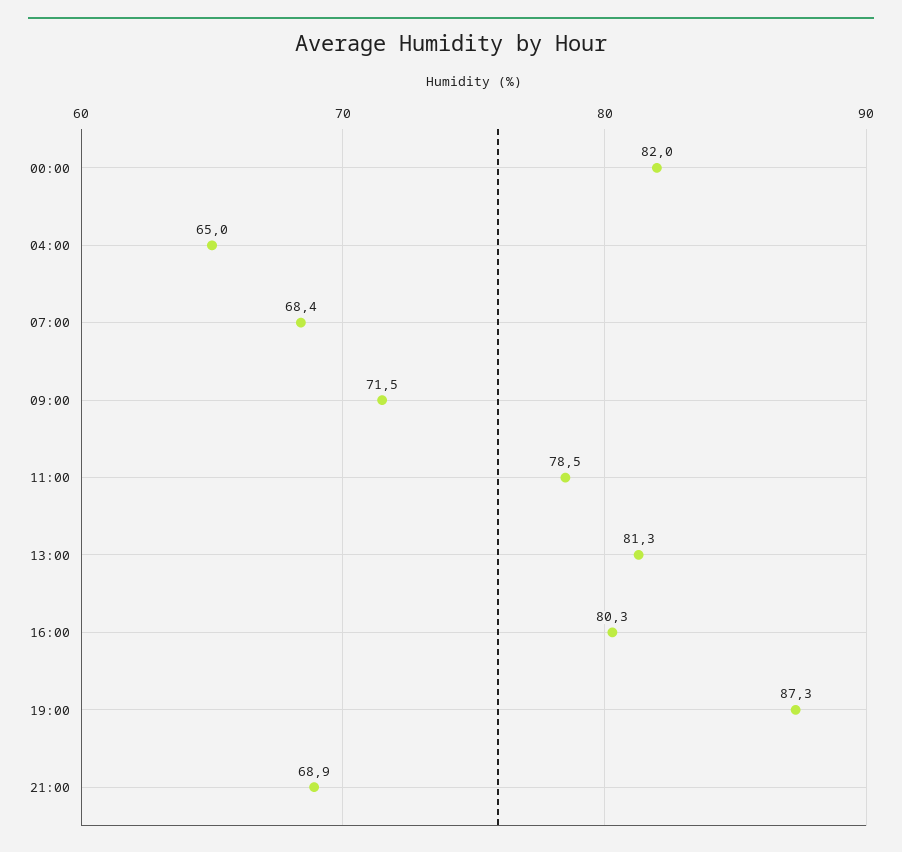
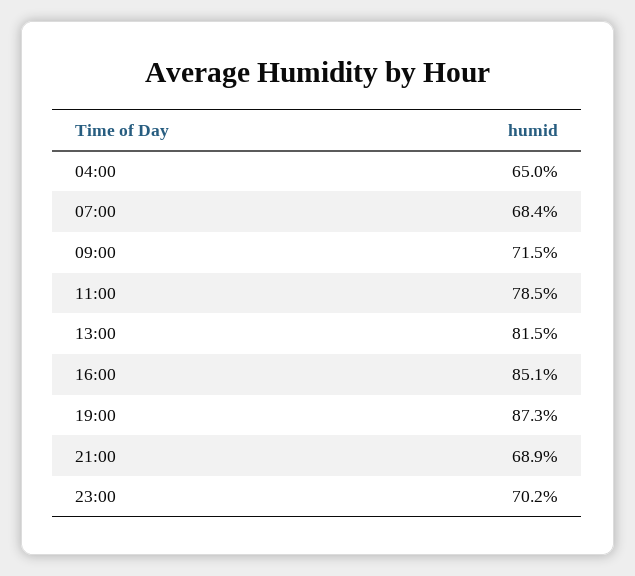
00:00: 82 -> none
13:00: 81.3 -> 81.5
16:00: 80.3 -> 85.1
23:00: none -> 70.2

